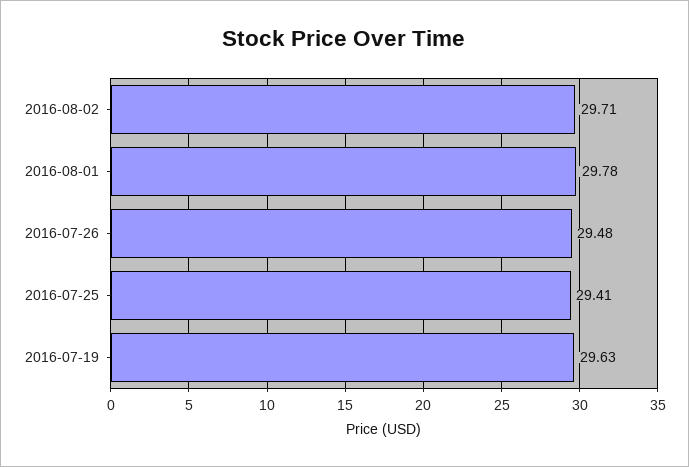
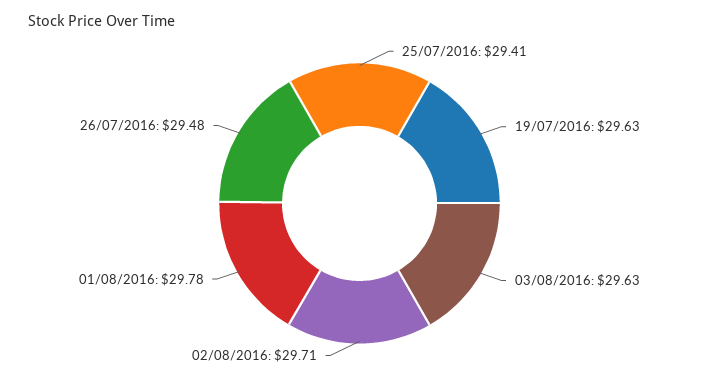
03/08/2016: none -> 29.63

